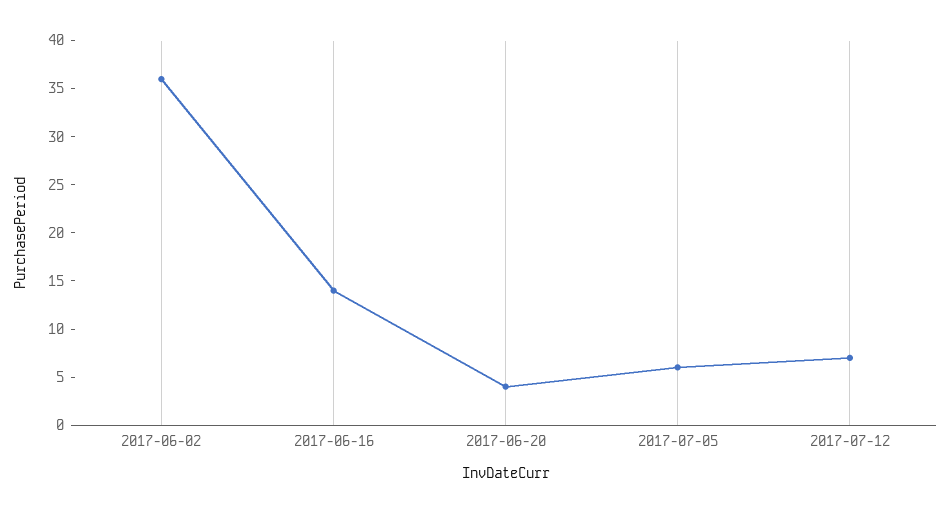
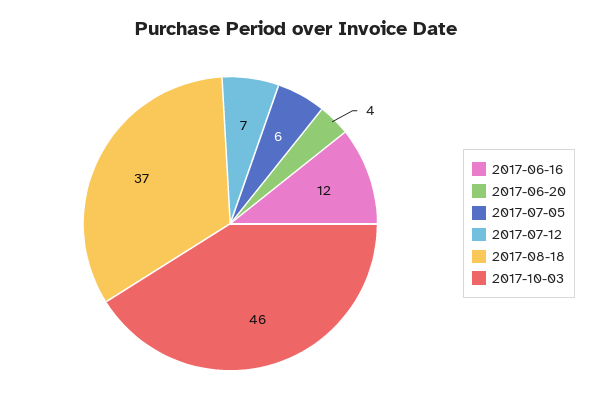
2017-06-02: 36 -> none
2017-06-16: 14 -> 12
2017-08-18: none -> 37
2017-10-03: none -> 46

